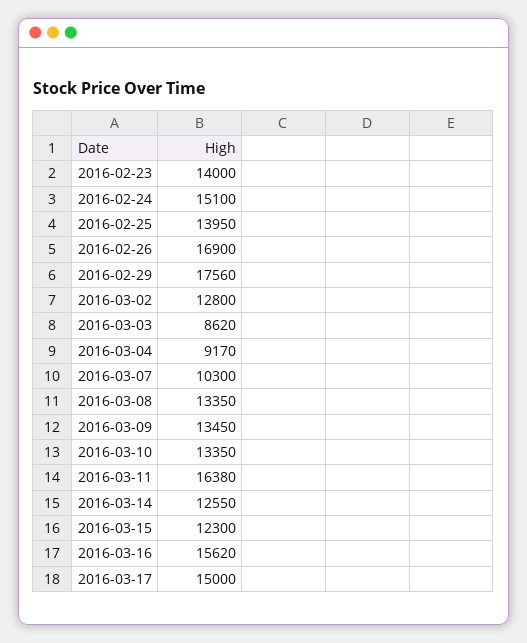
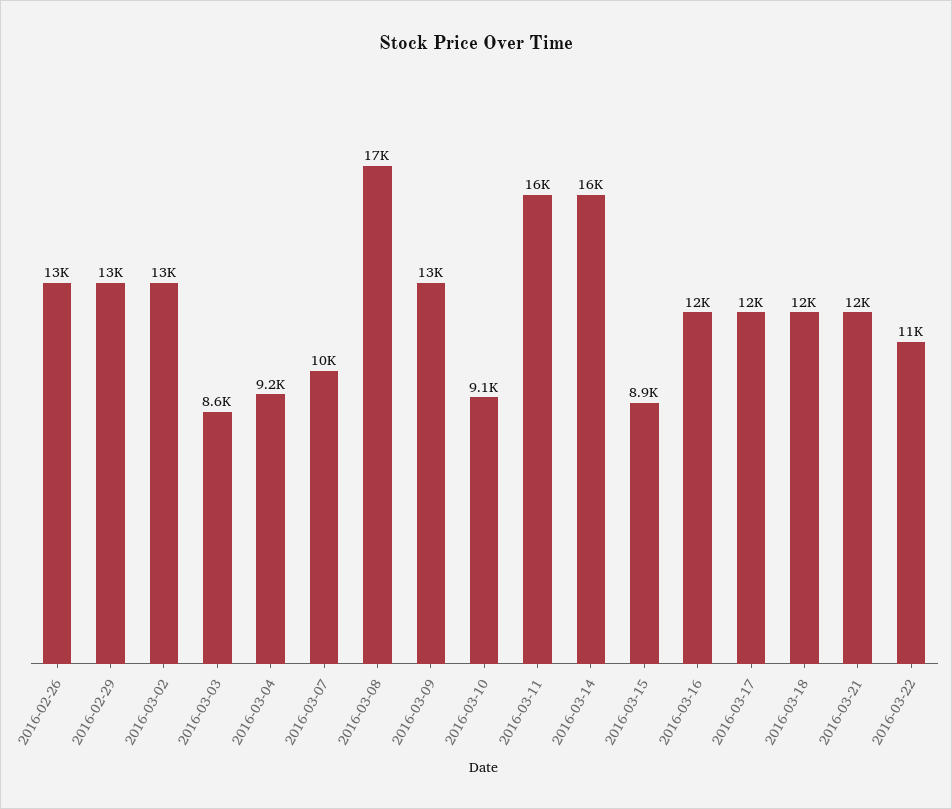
2016-02-23: 14000 -> none
2016-02-24: 15100 -> none
2016-02-25: 13950 -> none
2016-02-26: 16900 -> 13000
2016-02-29: 17560 -> 13000
2016-03-08: 13350 -> 17000
2016-03-10: 13350 -> 9100
2016-03-14: 12550 -> 16000
2016-03-15: 12300 -> 8900
2016-03-16: 15620 -> 12000
2016-03-17: 15000 -> 12000
2016-03-18: none -> 12000
2016-03-21: none -> 12000
2016-03-22: none -> 11000

